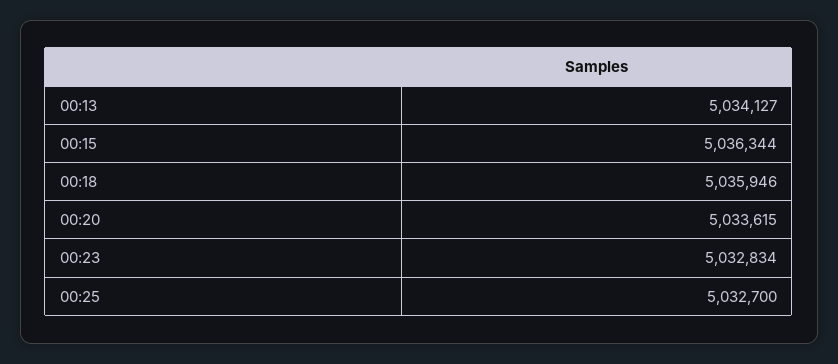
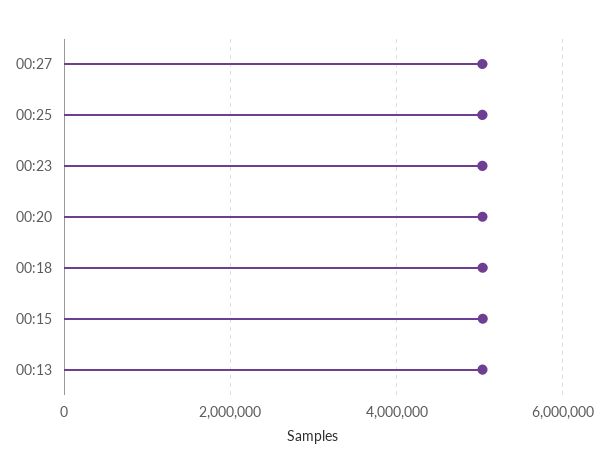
00:27: none -> 5000000

